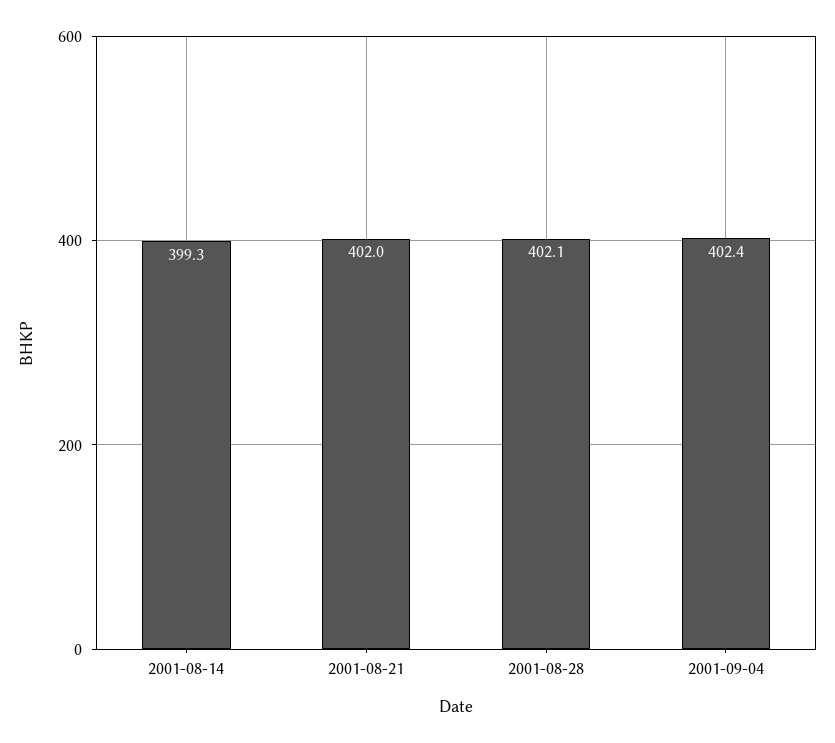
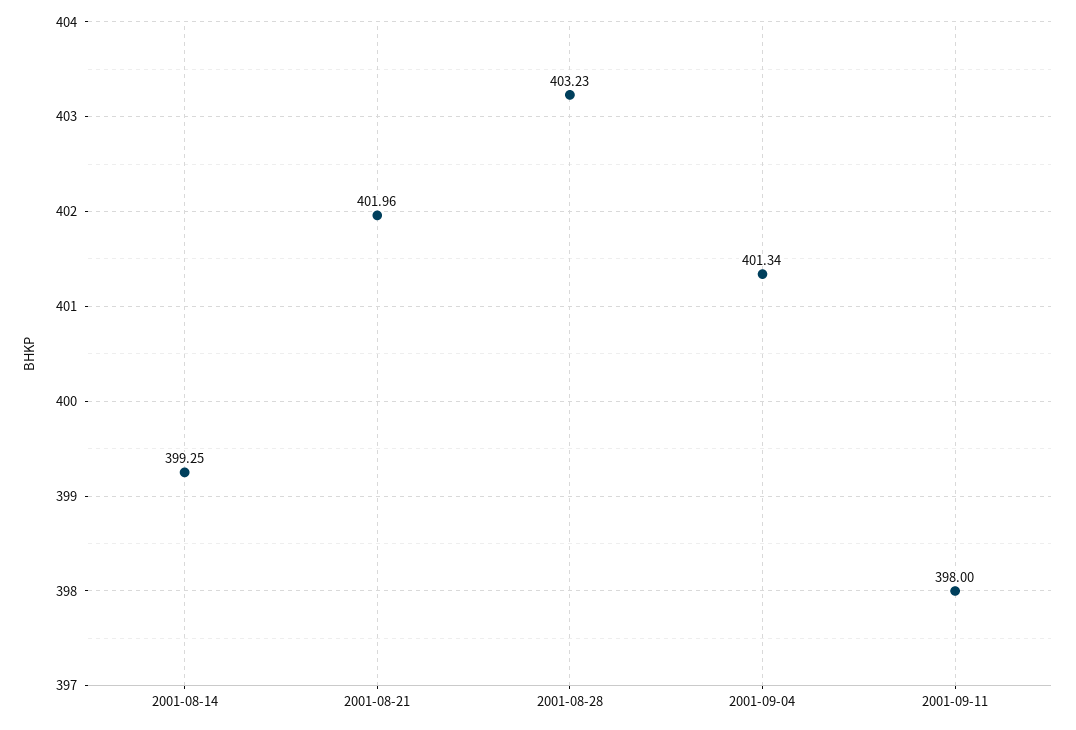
2001-08-28: 402.1 -> 403.23
2001-09-04: 402.4 -> 401.34
2001-09-11: none -> 398

